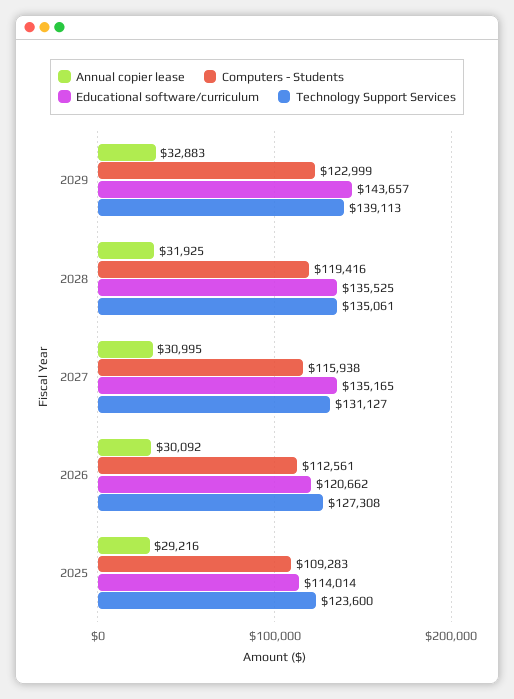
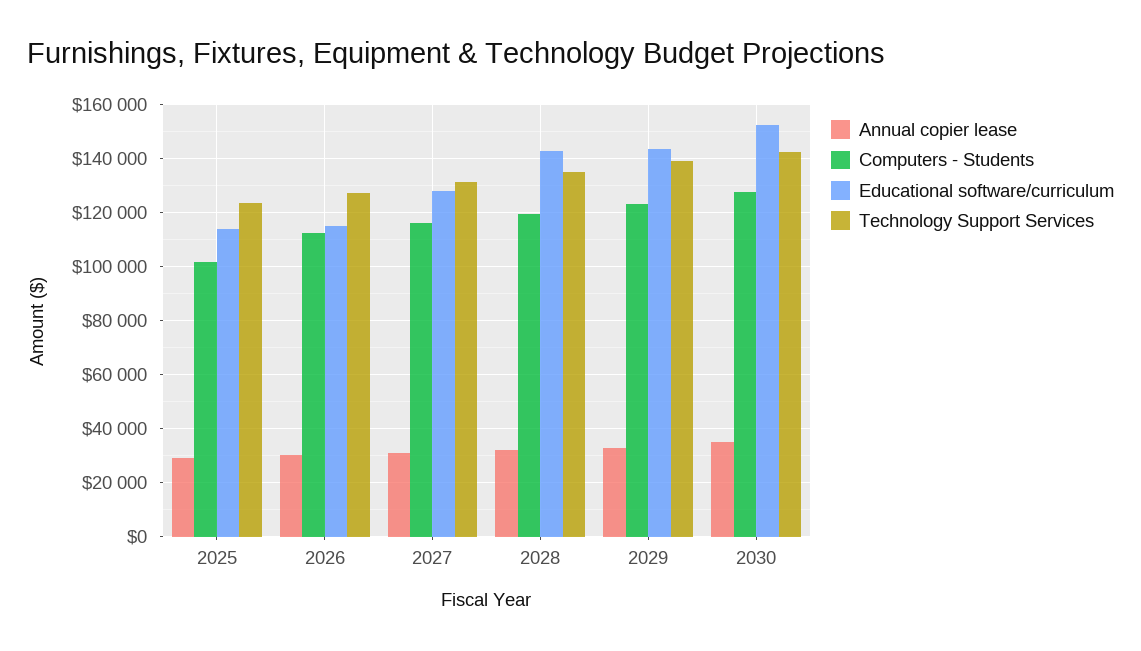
Educational software/curriculum, 2028: 135525 -> 142500
Educational software/curriculum, 2027: 135165 -> 127500
Educational software/curriculum, 2026: 120662 -> 115000
Computers - Students, 2025: 109283 -> 102500
Annual copier lease, 2030: none -> 35000
Computers - Students, 2030: none -> 127500
Educational software/curriculum, 2030: none -> 152500
Technology Support Services, 2030: none -> 142500

